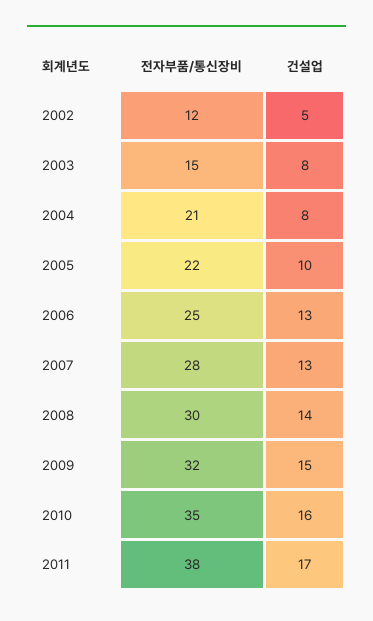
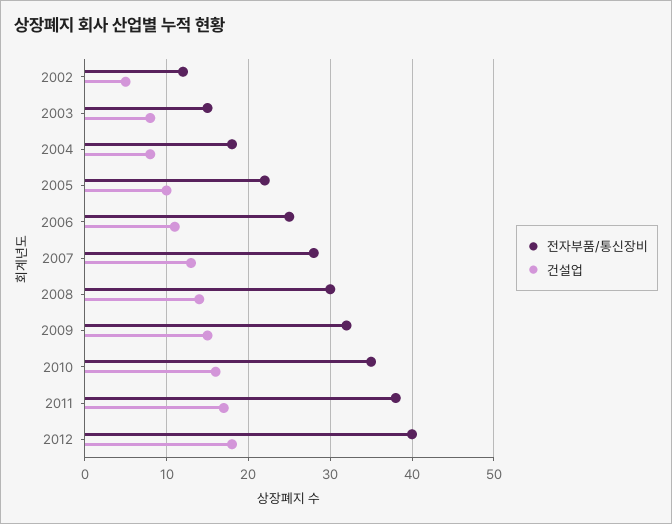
전자부품/통신장비, 2004: 21 -> 18
건설업, 2006: 13 -> 11
전자부품/통신장비, 2012: none -> 40
건설업, 2012: none -> 18

